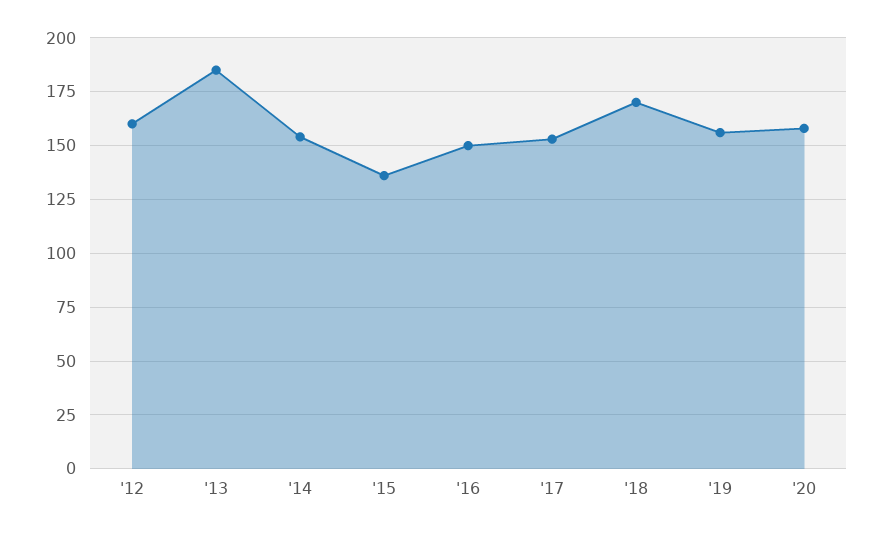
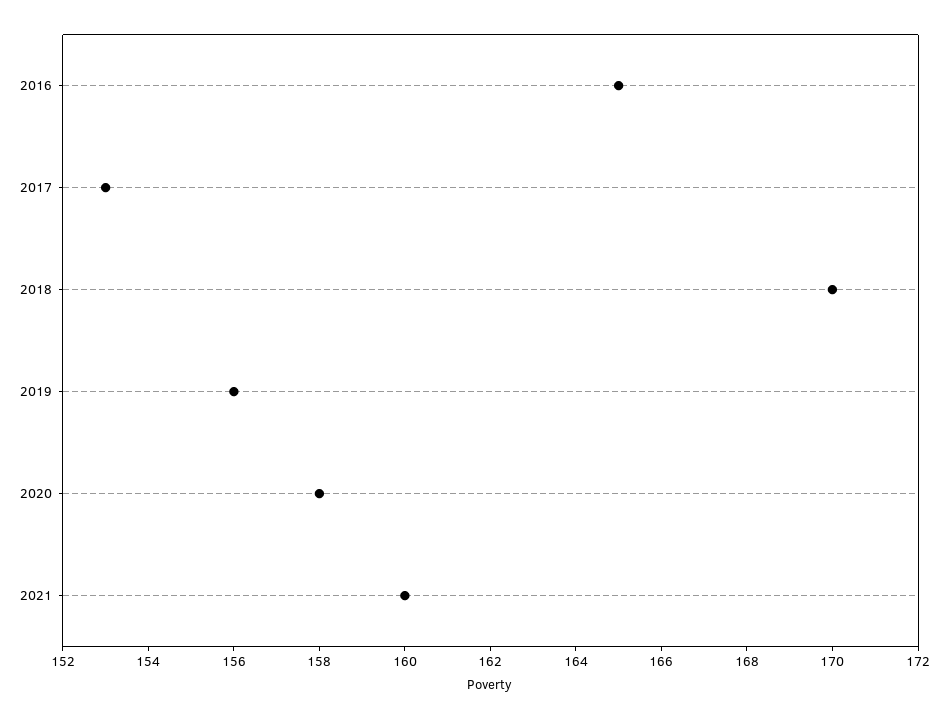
'12: 160 -> none
'13: 185 -> none
'14: 155 -> none
'15: 135 -> none
'16: 150 -> 165
2021: none -> 160

